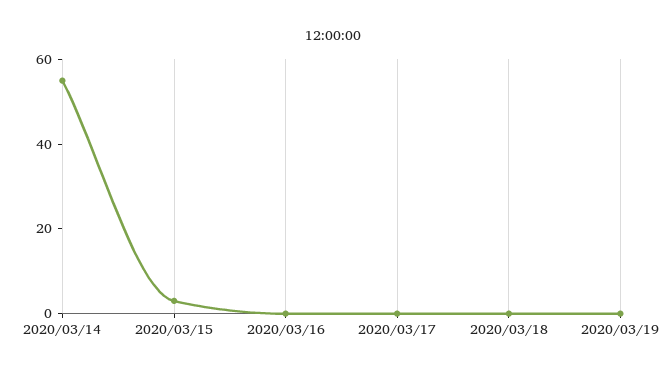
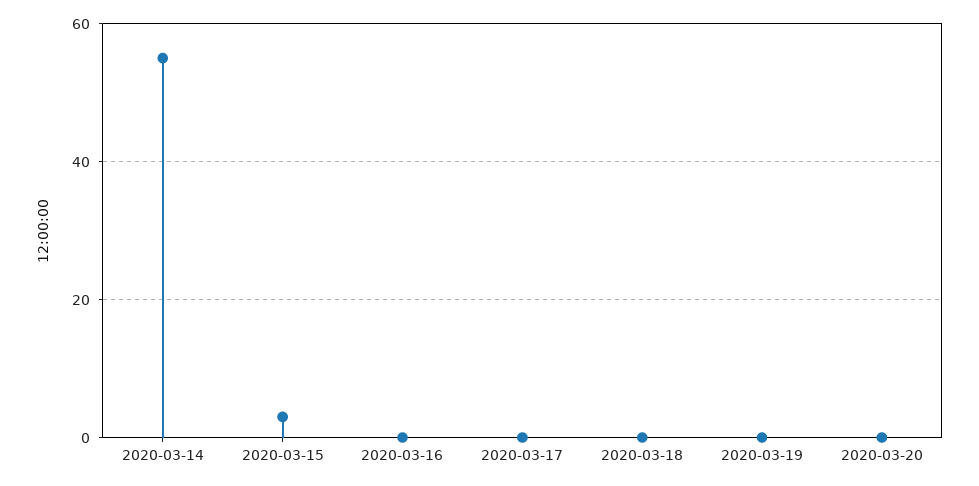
2020-03-20: none -> 0

